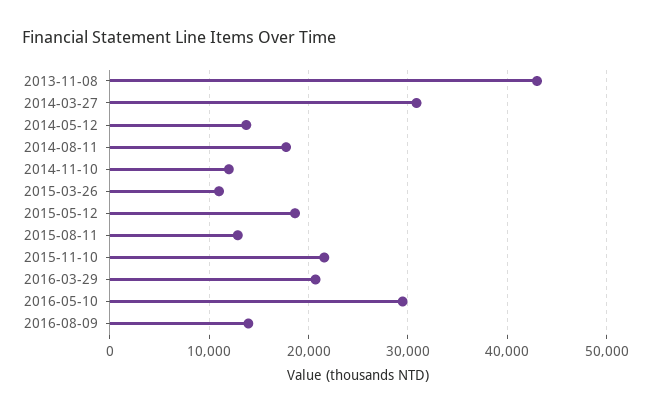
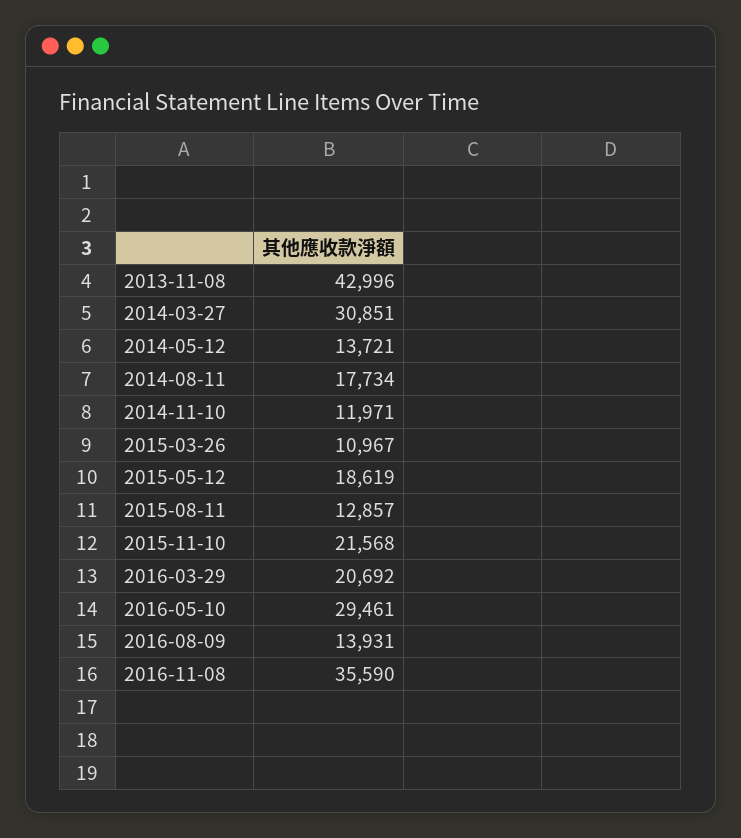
2016-11-08: none -> 35590

